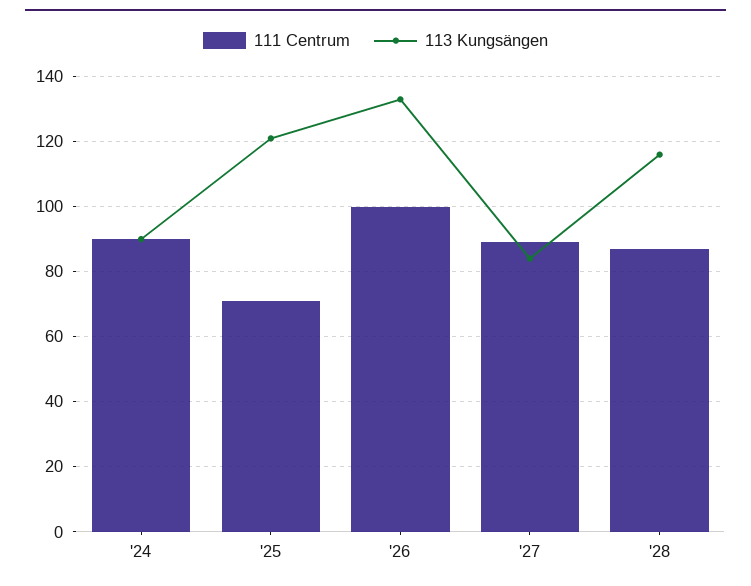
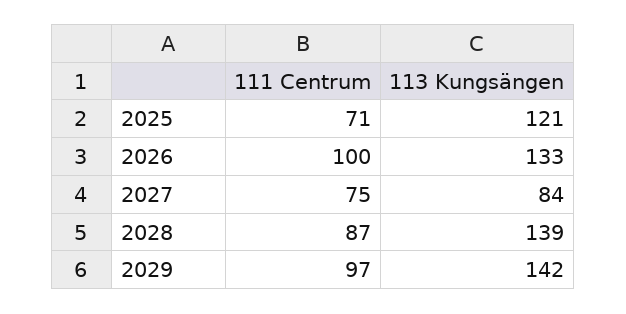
111 Centrum, '24: 90 -> none
113 Kungsängen, '24: 90 -> none
111 Centrum, '27: 90 -> 75
113 Kungsängen, '28: 115 -> 139
111 Centrum, 2029: none -> 97
113 Kungsängen, 2029: none -> 142

